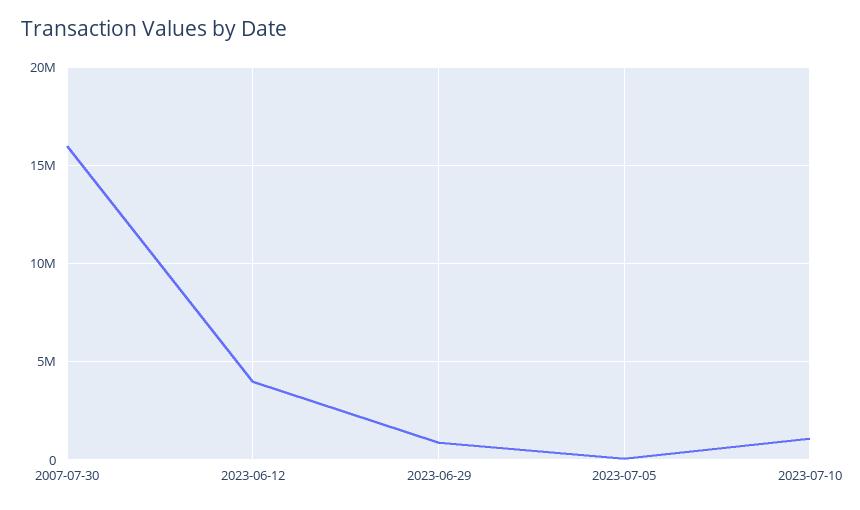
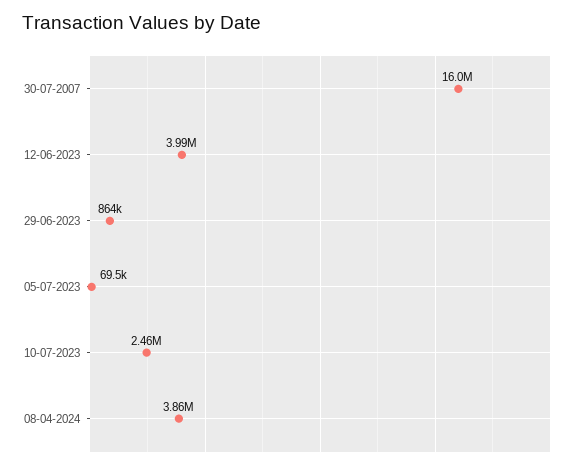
2023-07-10: 1000000 -> 2460000
08-04-2024: none -> 3860000

